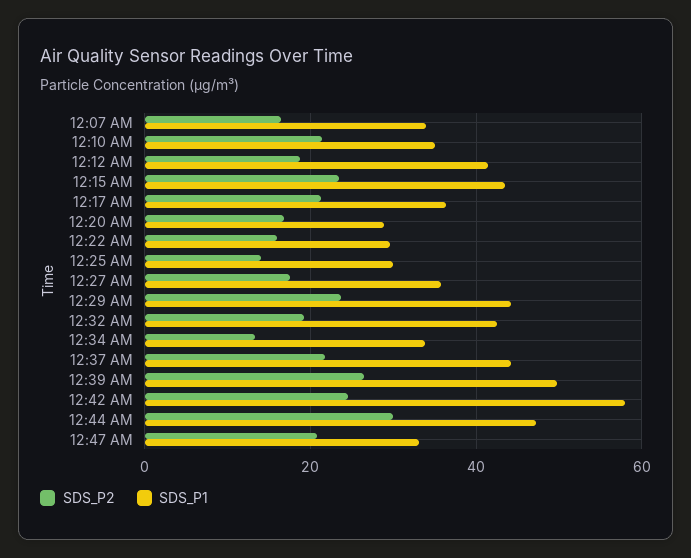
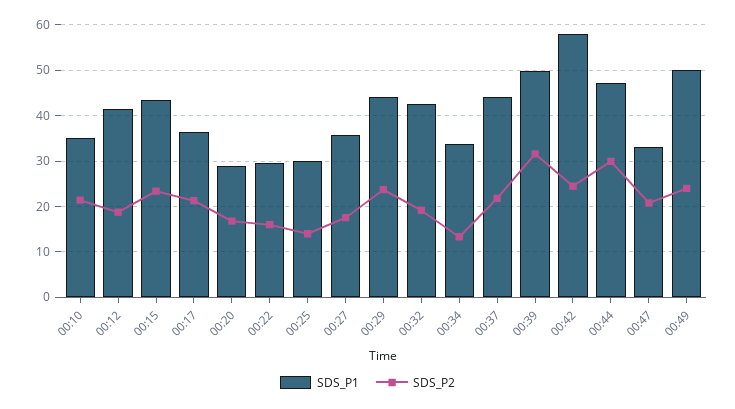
SDS_P2, 12:07 AM: 16 -> none
SDS_P1, 12:07 AM: 34 -> none
SDS_P2, 12:39 AM: 26 -> 32
SDS_P1, 00:49: none -> 50
SDS_P2, 00:49: none -> 24

